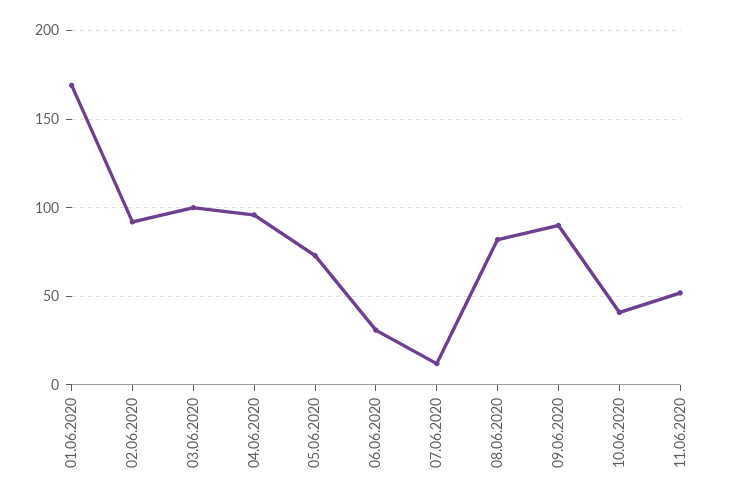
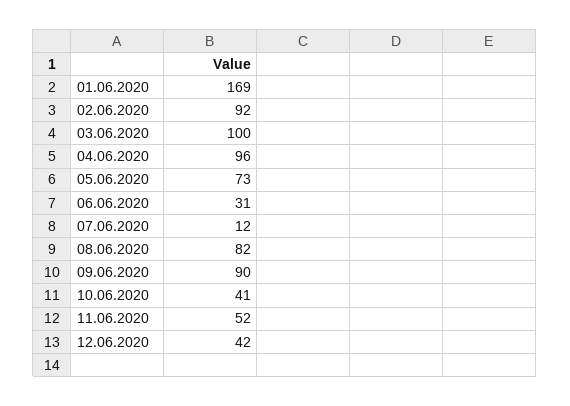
12.06.2020: none -> 42

